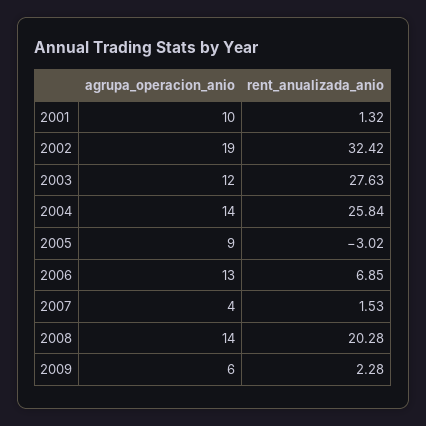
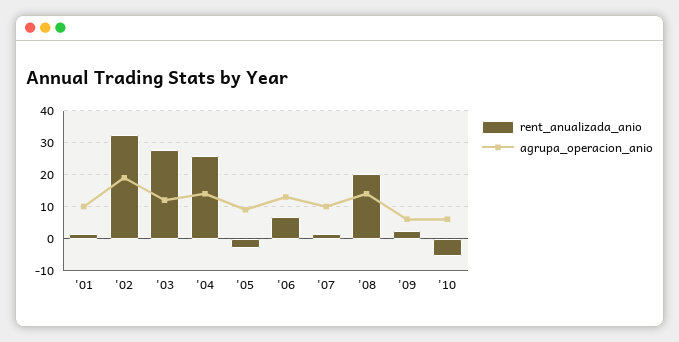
agrupa_operacion_anio, 2007: 4 -> 10
rent_anualizada_anio, '10: none -> -6
agrupa_operacion_anio, '10: none -> 6

